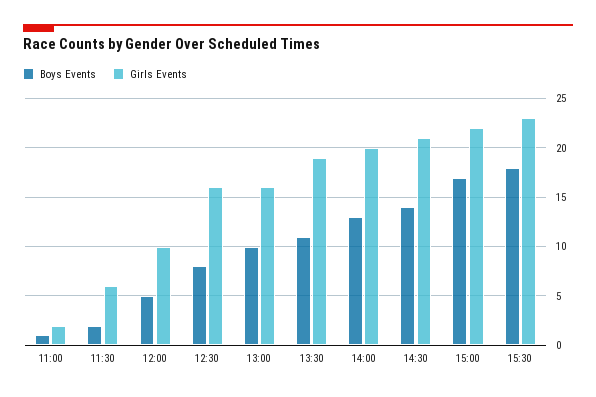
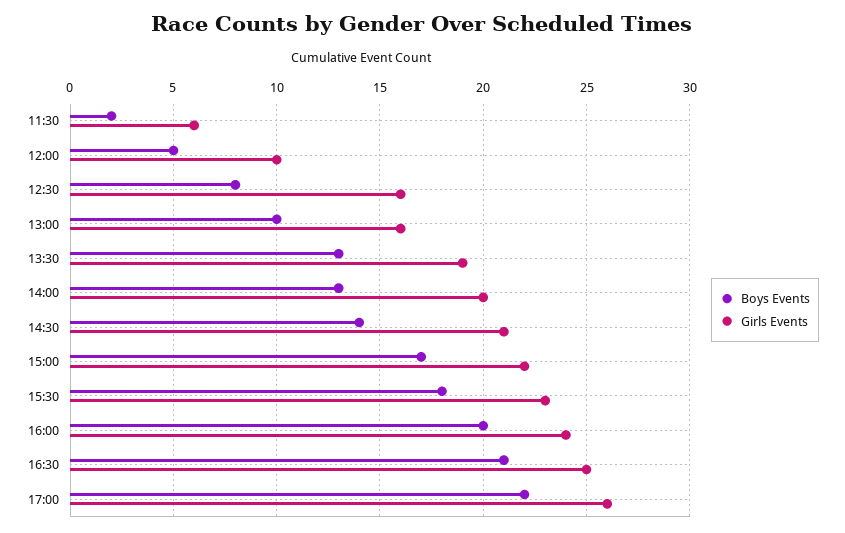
Boys Events, 11:00: 1 -> none
Girls Events, 11:00: 2 -> none
Boys Events, 13:30: 11 -> 13
Boys Events, 16:00: none -> 20
Girls Events, 16:00: none -> 24
Boys Events, 16:30: none -> 21
Girls Events, 16:30: none -> 25
Boys Events, 17:00: none -> 22
Girls Events, 17:00: none -> 26

